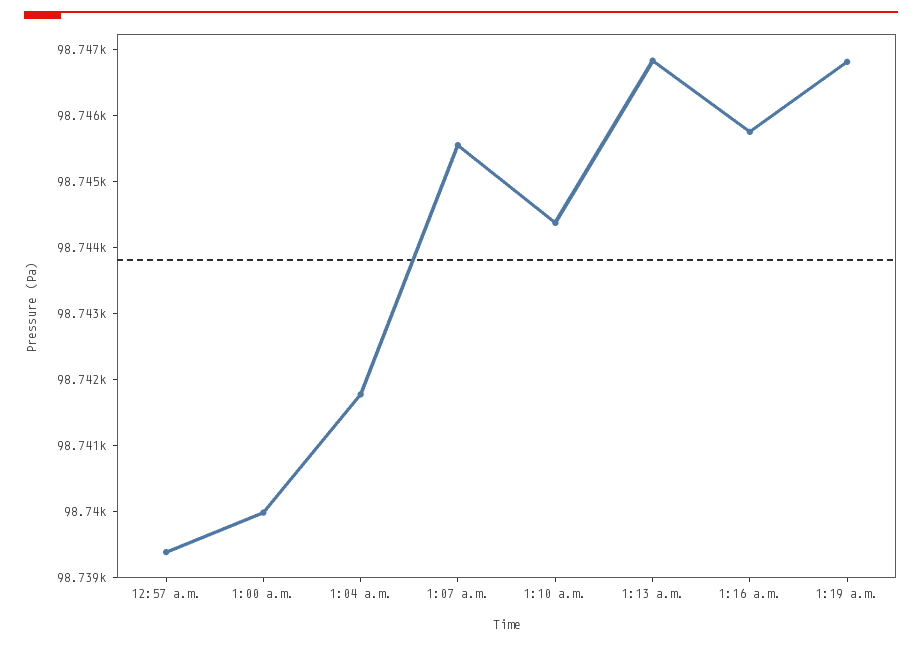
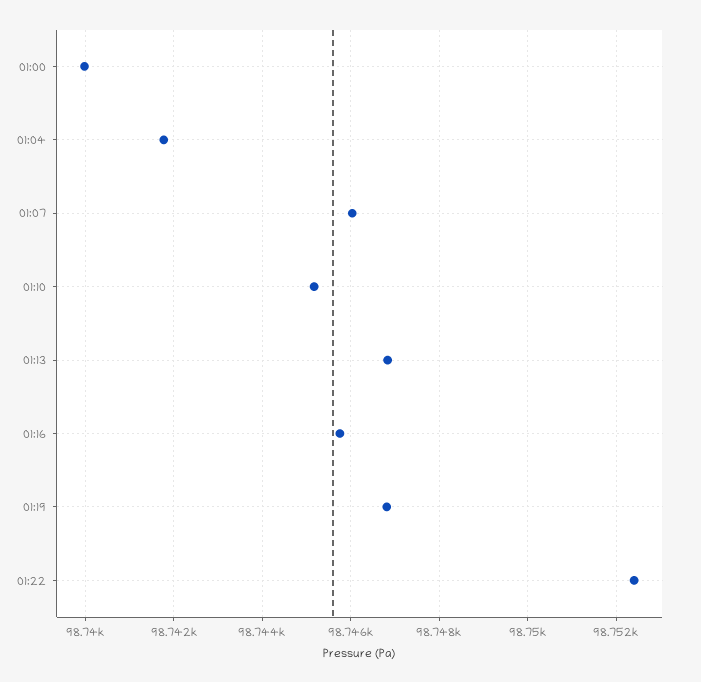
12:57 a.m.: 98739.4 -> none
1:07 a.m.: 98745.6 -> 98746
1:10 a.m.: 98744.4 -> 98745.2
01:22: none -> 98752.4

